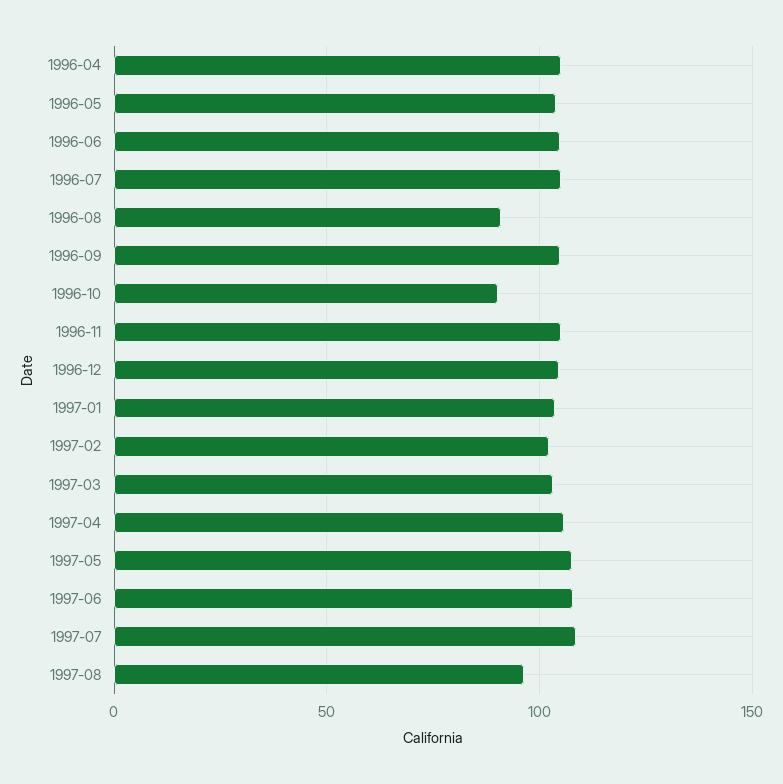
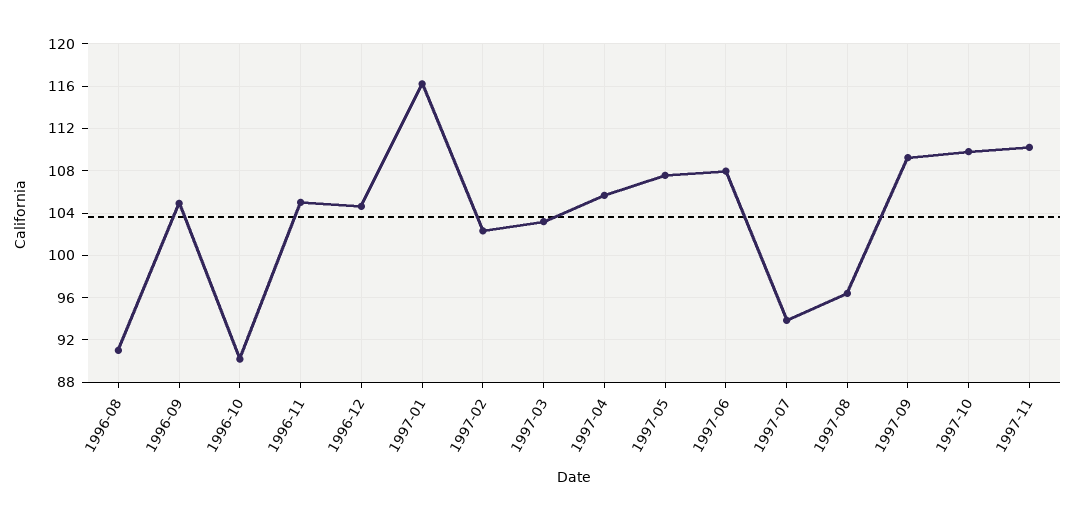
1996-04: 105 -> none
1996-05: 105 -> none
1996-06: 105 -> none
1996-07: 105 -> none
1997-01: 105 -> 116
1997-07: 110 -> 94
1997-09: none -> 109
1997-10: none -> 110
1997-11: none -> 110

